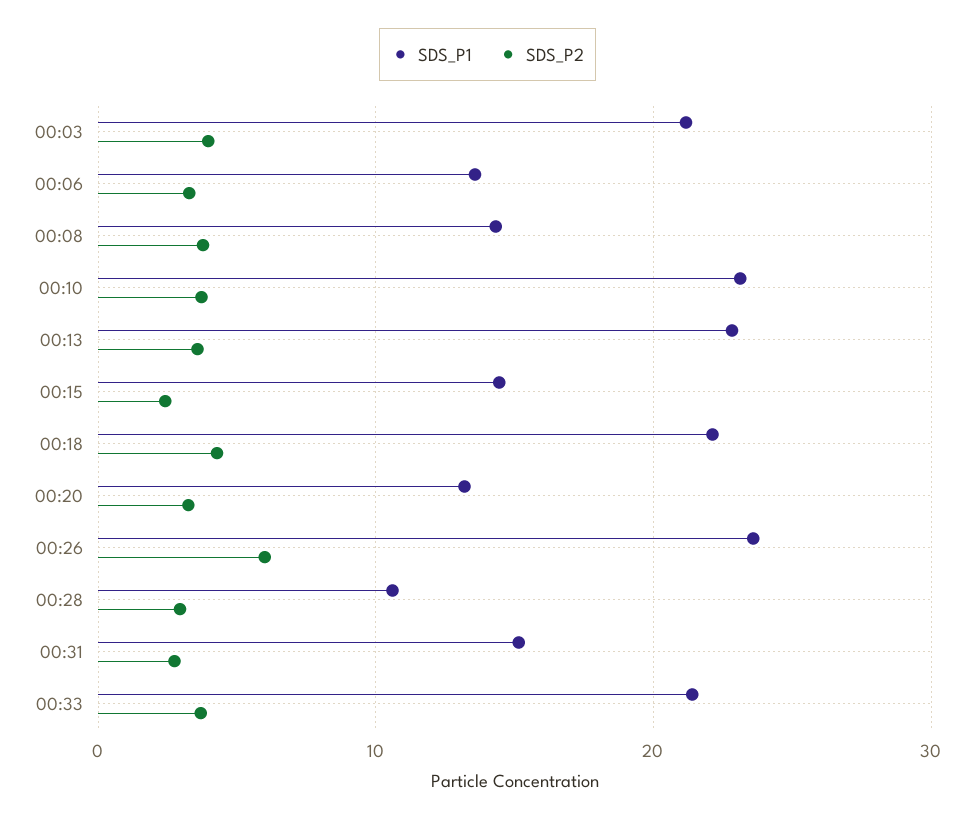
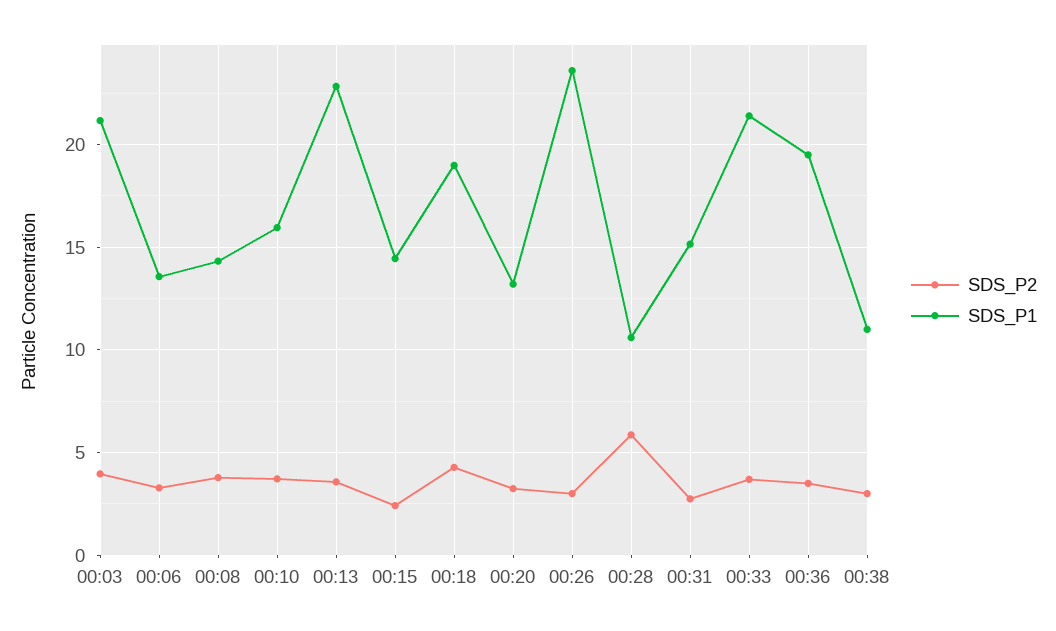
SDS_P1, 00:10: 23 -> 16
SDS_P1, 00:18: 22 -> 19
SDS_P2, 00:26: 6 -> 3
SDS_P2, 00:28: 3 -> 6
SDS_P2, 00:36: none -> 3.5
SDS_P1, 00:36: none -> 19.5
SDS_P2, 00:38: none -> 3
SDS_P1, 00:38: none -> 11

